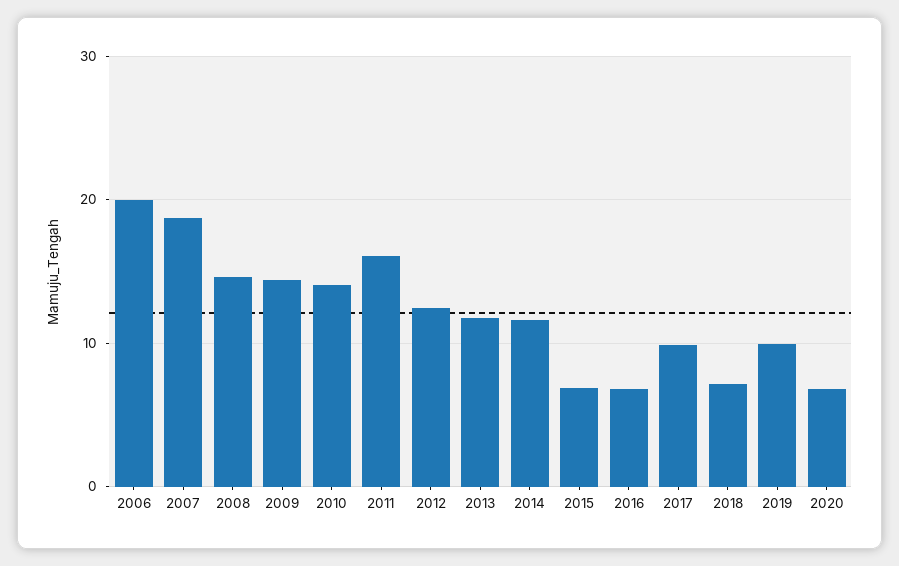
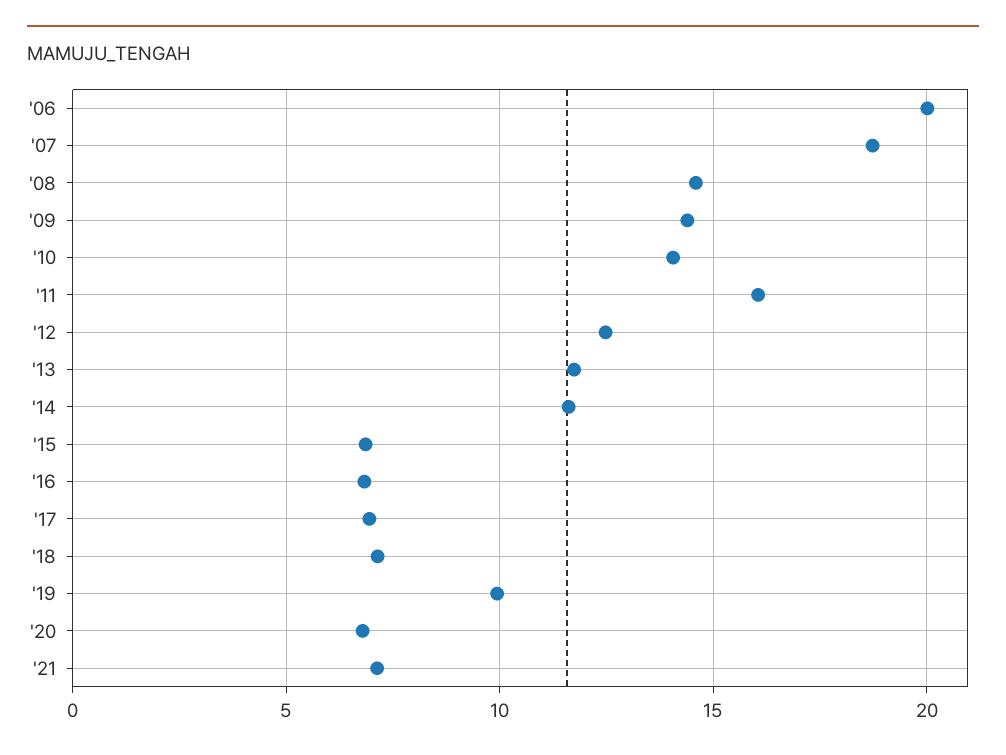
2017: 10 -> 7
'21: none -> 7

